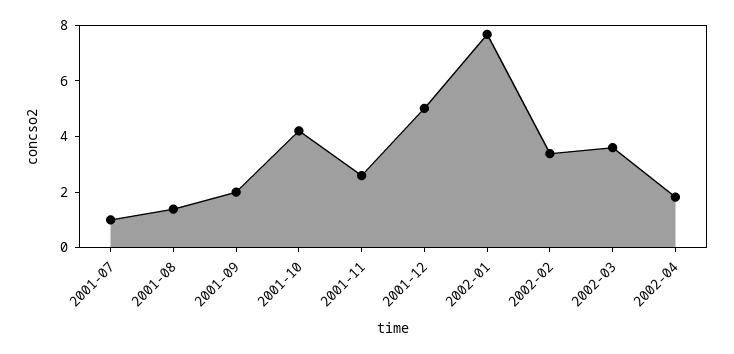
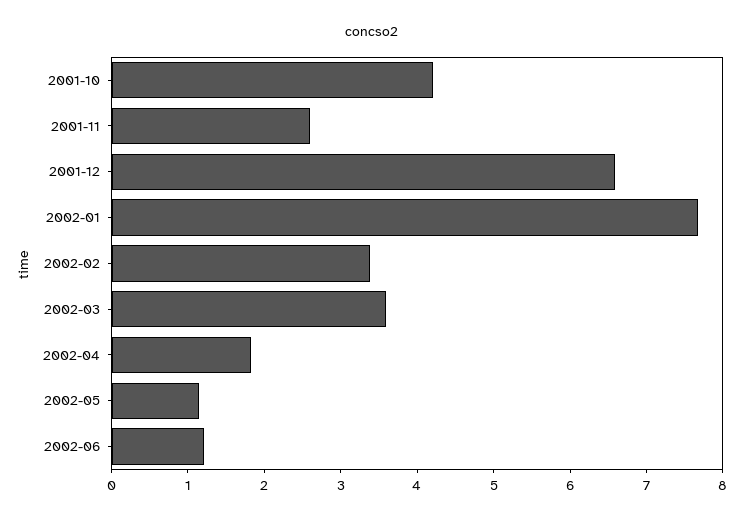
2001-07: 1 -> none
2001-08: 1.5 -> none
2001-09: 2 -> none
2001-12: 5 -> 6.6
2002-05: none -> 1.2
2002-06: none -> 1.2

